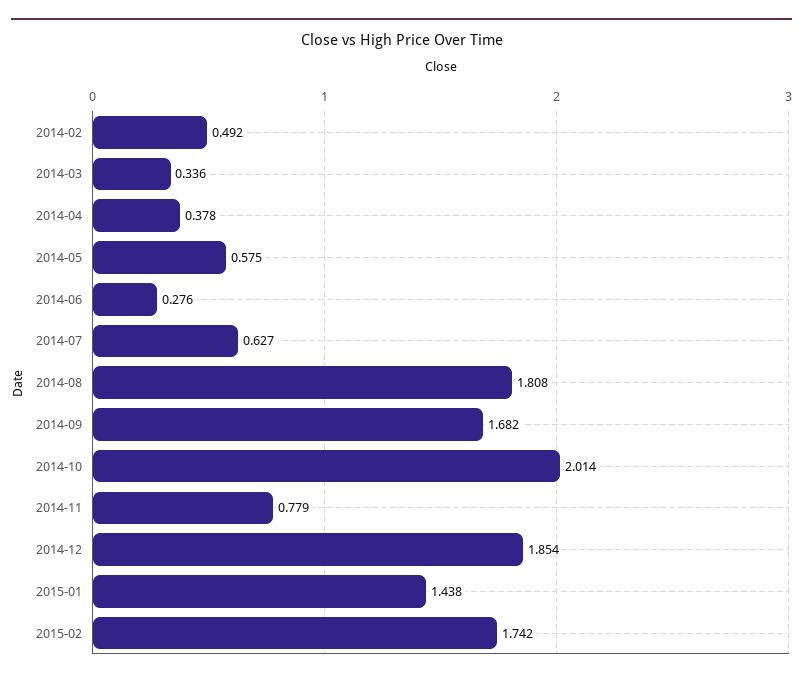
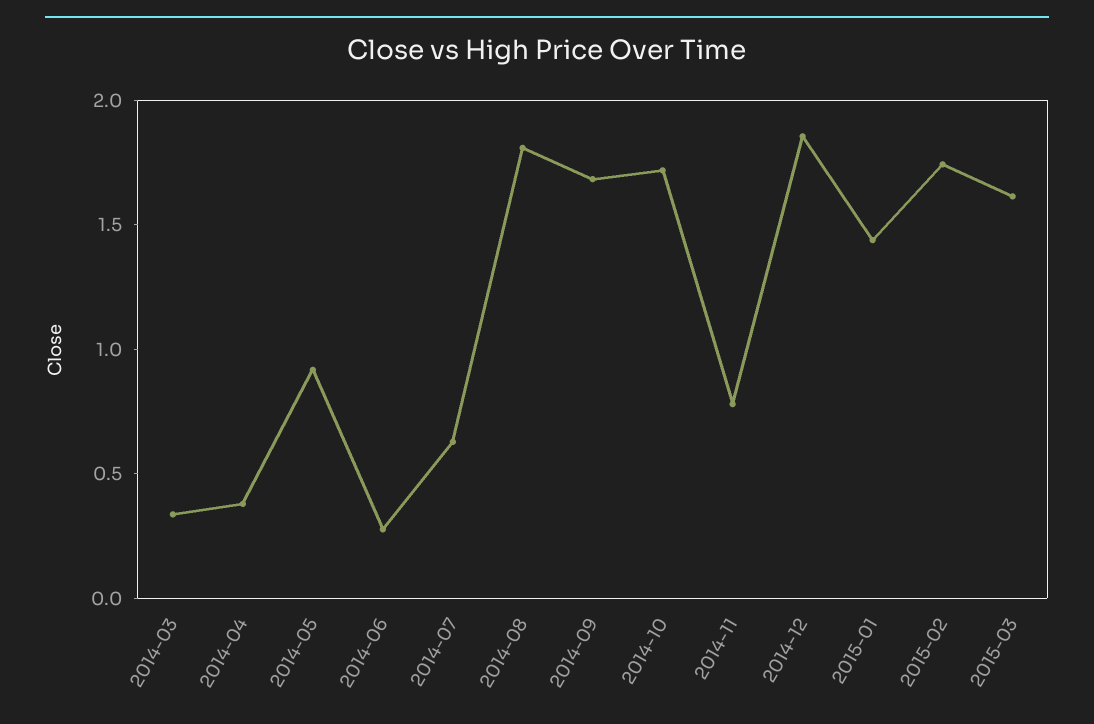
2014-02: 0.492 -> none
2014-05: 0.575 -> 0.9
2014-10: 2.014 -> 1.7
2015-03: none -> 1.6

